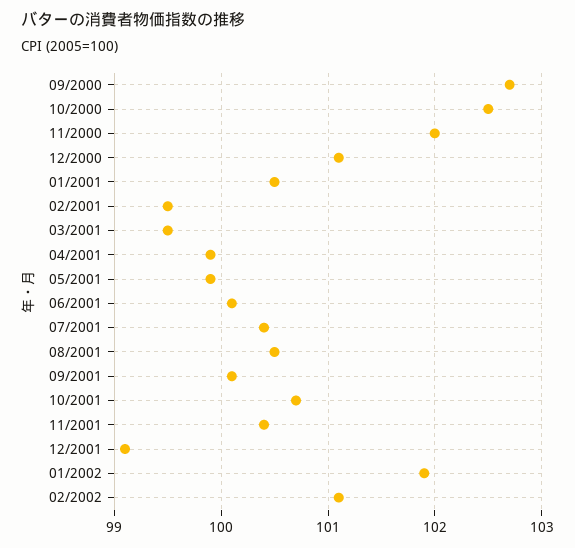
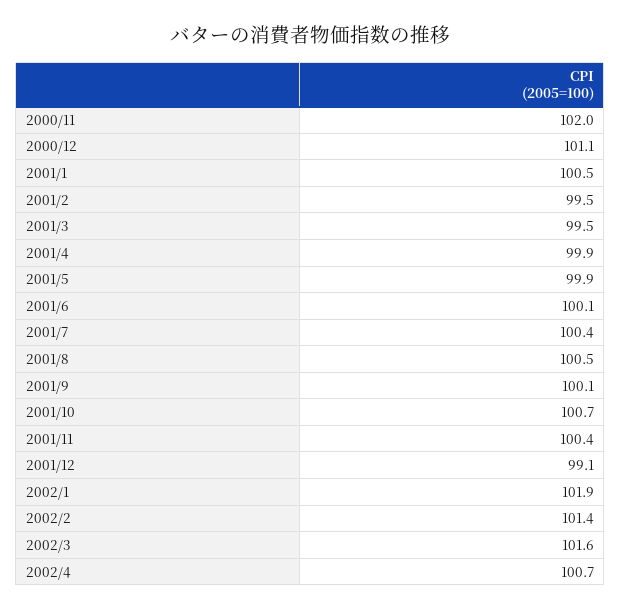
09/2000: 102.7 -> none
10/2000: 102.5 -> none
02/2002: 101.1 -> 101.4
2002/3: none -> 101.6
2002/4: none -> 100.7

